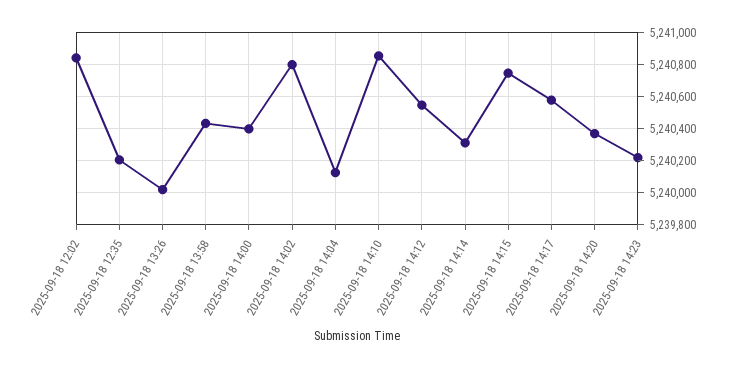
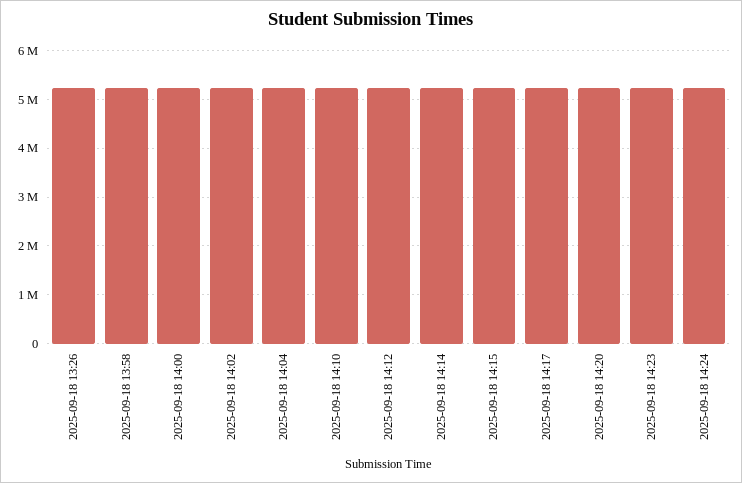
2025-09-18 12:02: 5240850 -> none
2025-09-18 12:35: 5240200 -> none
2025-09-18 14:24: none -> 5200000

